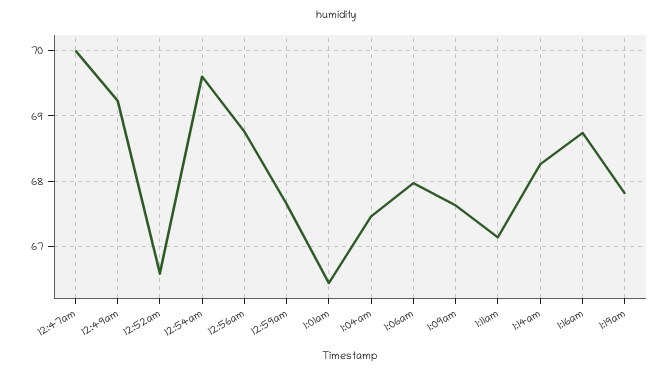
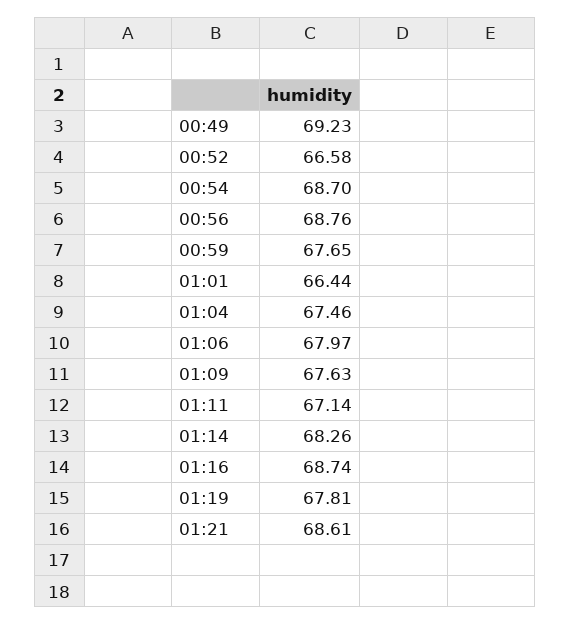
12:47am: 70 -> none
12:54am: 69.6 -> 68.7
01:21: none -> 68.61

